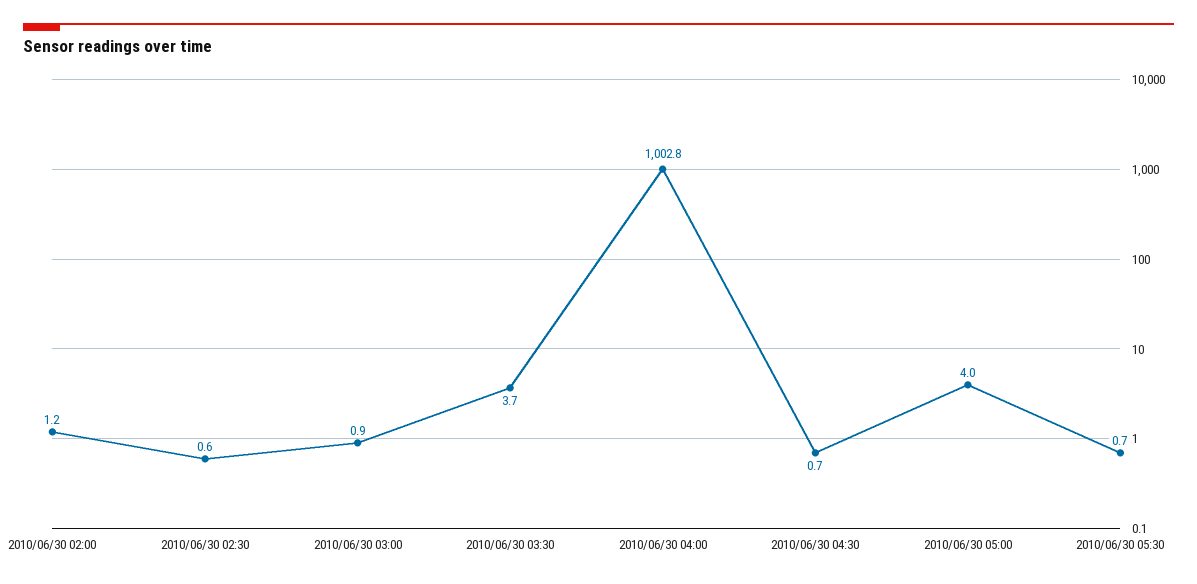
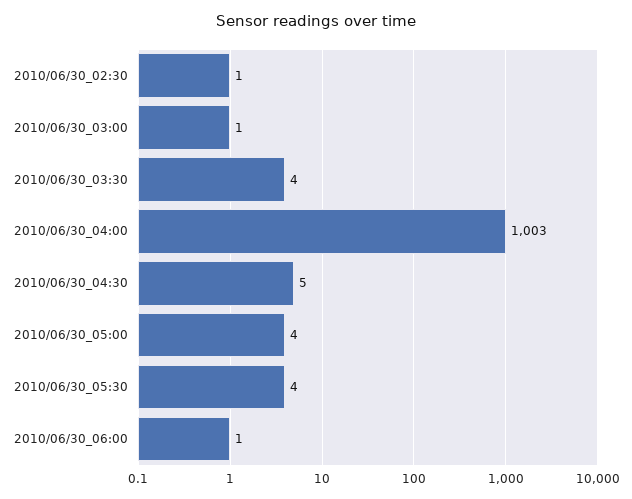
2010/06/30 02:00: 1.2 -> none
2010/06/30 04:30: 0.7 -> 5
2010/06/30 05:30: 0.7 -> 4
2010/06/30_06:00: none -> 1

